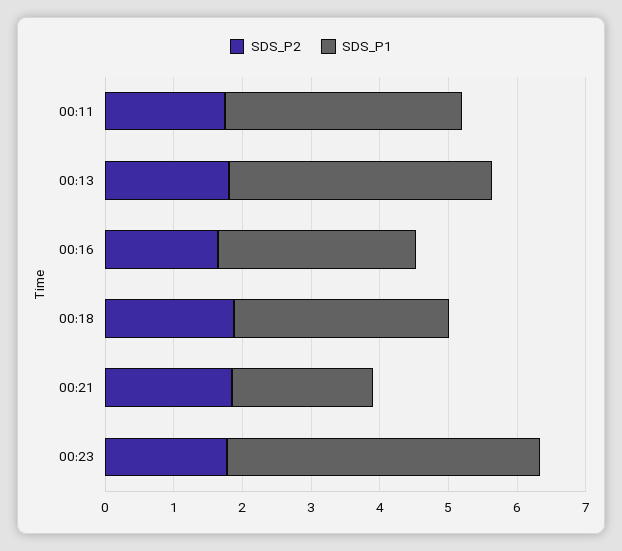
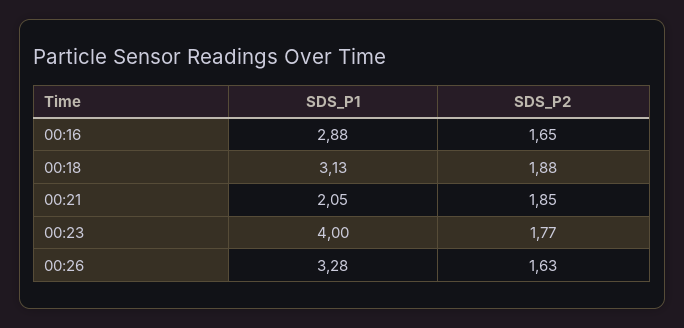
SDS_P2, 00:11: 1.8 -> none
SDS_P1, 00:11: 3.4 -> none
SDS_P2, 00:13: 1.8 -> none
SDS_P1, 00:13: 3.8 -> none
SDS_P1, 00:23: 4.6 -> 4
SDS_P1, 00:26: none -> 3.28
SDS_P2, 00:26: none -> 1.63

